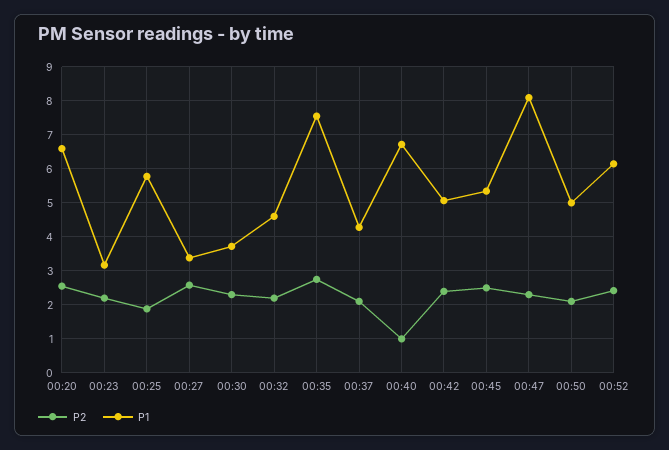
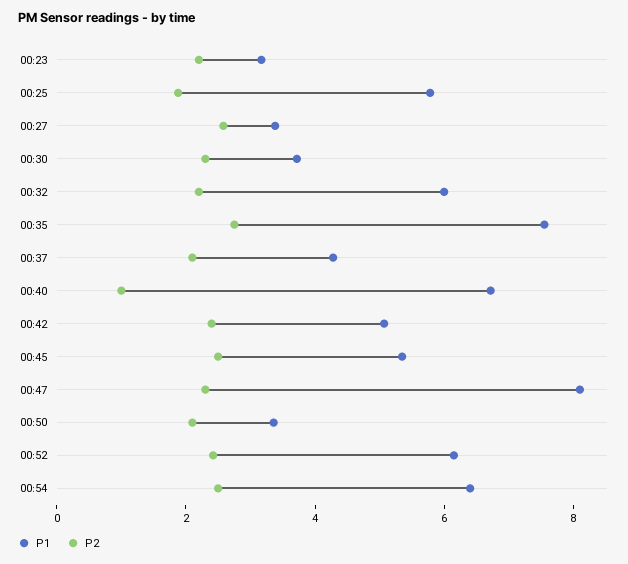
P2, 00:20: 2.6 -> none
P1, 00:20: 6.6 -> none
P1, 00:32: 4.6 -> 6
P1, 00:50: 5 -> 3.5
P1, 00:54: none -> 6.5
P2, 00:54: none -> 2.5

